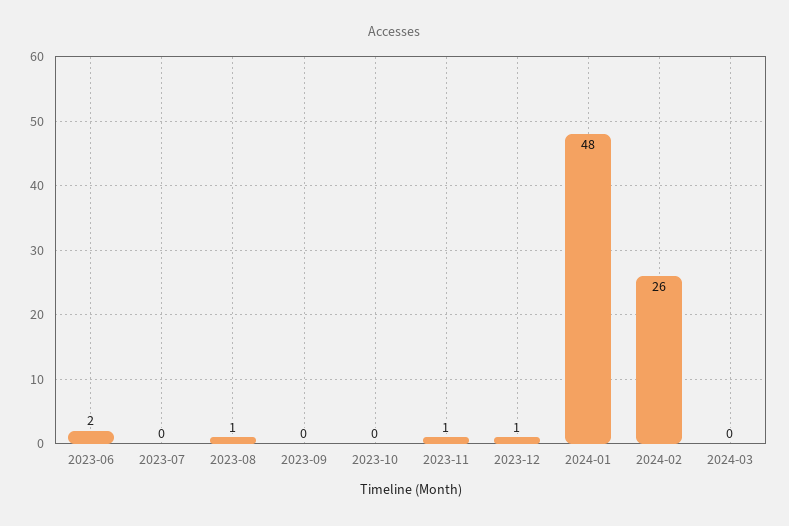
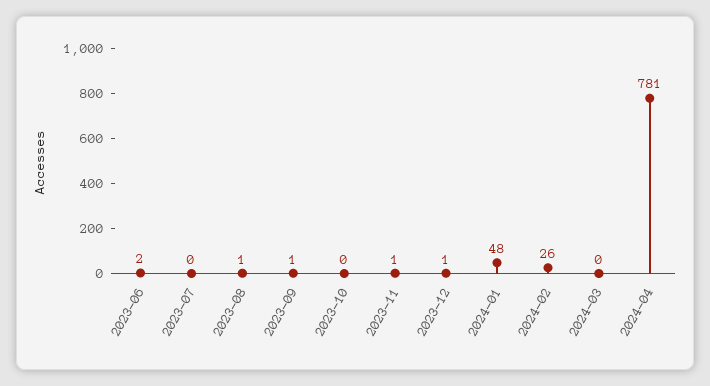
2023-09: 0 -> 1
2024-04: none -> 781

